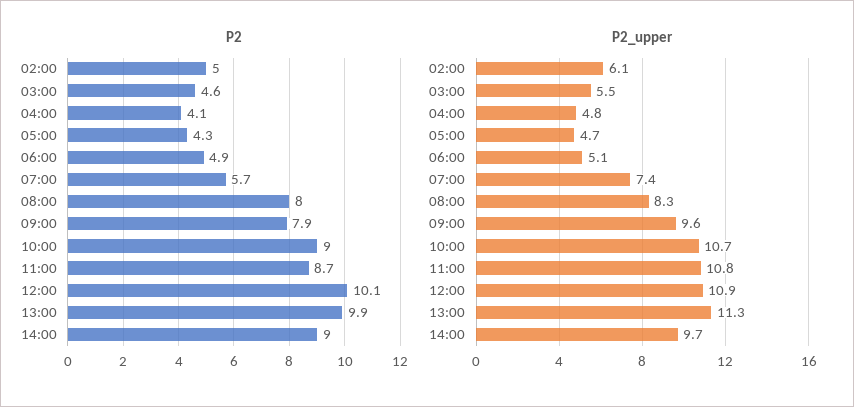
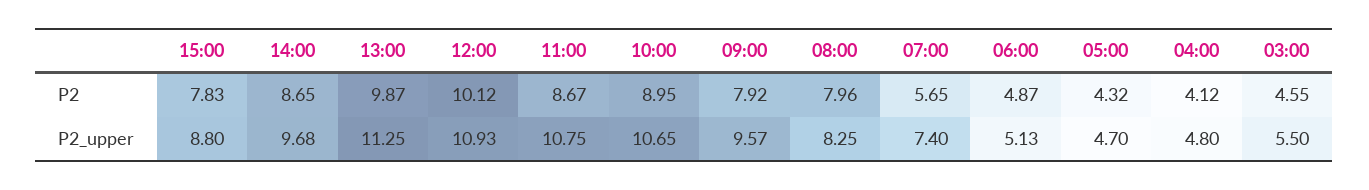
P2, 02:00: 5 -> none
P2, 14:00: 9 -> 8.65
P2_upper, 02:00: 6.1 -> none
P2, 15:00: none -> 7.83
P2_upper, 15:00: none -> 8.8

